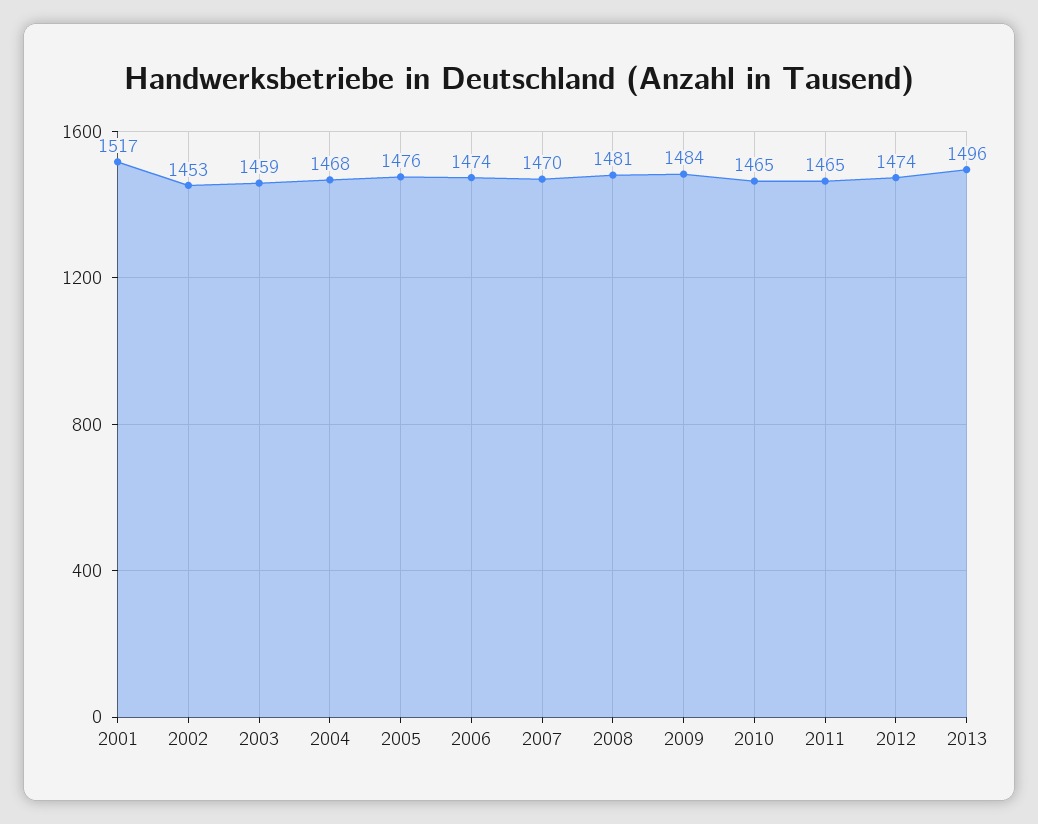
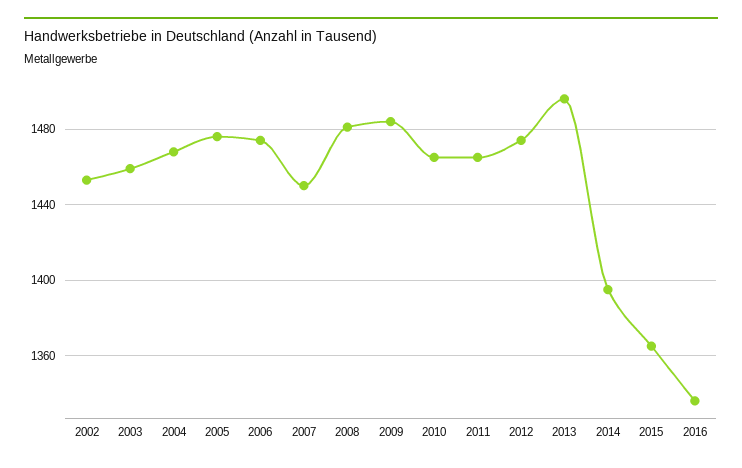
2001: 1517 -> none
2007: 1470 -> 1450
2014: none -> 1395
2015: none -> 1365
2016: none -> 1335

